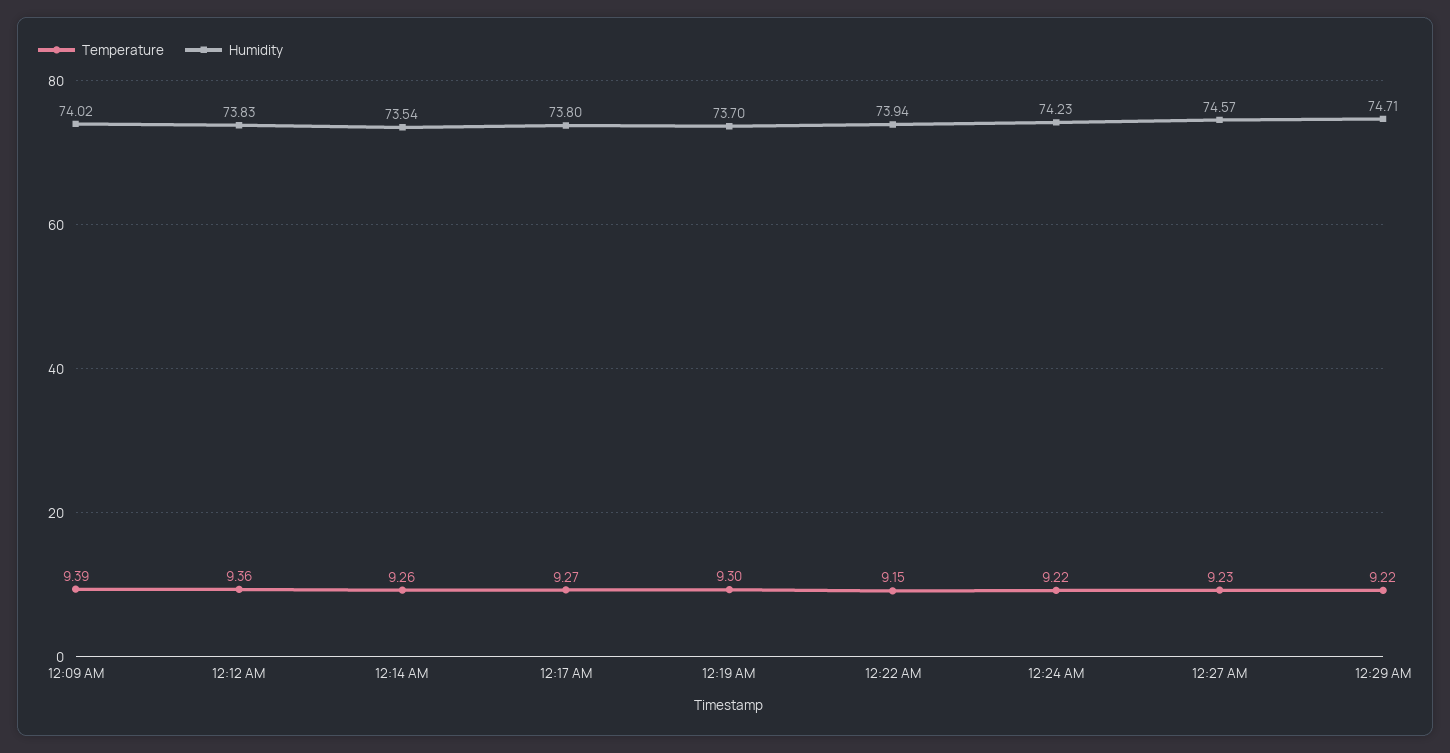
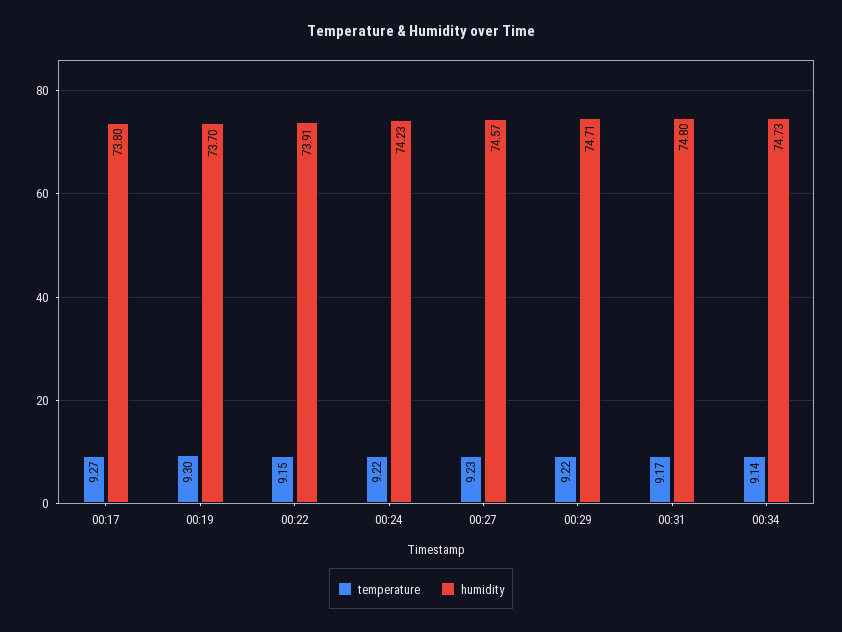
Temperature, 12:09 AM: 9.39 -> none
Humidity, 12:09 AM: 74.02 -> none
Temperature, 12:12 AM: 9.36 -> none
Humidity, 12:12 AM: 73.83 -> none
Temperature, 12:14 AM: 9.26 -> none
Humidity, 12:14 AM: 73.54 -> none
Humidity, 12:22 AM: 73.94 -> 73.91
Temperature, 00:31: none -> 9.17
Humidity, 00:31: none -> 74.8
Temperature, 00:34: none -> 9.14
Humidity, 00:34: none -> 74.73

